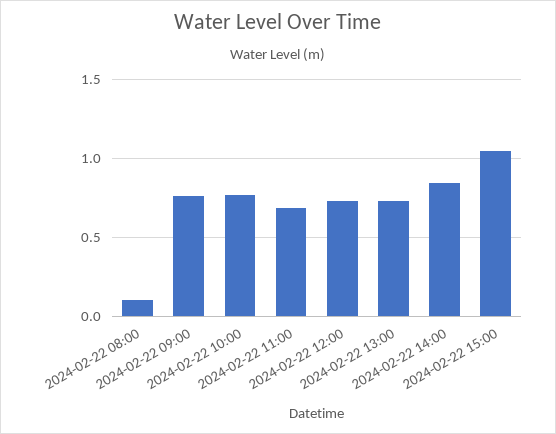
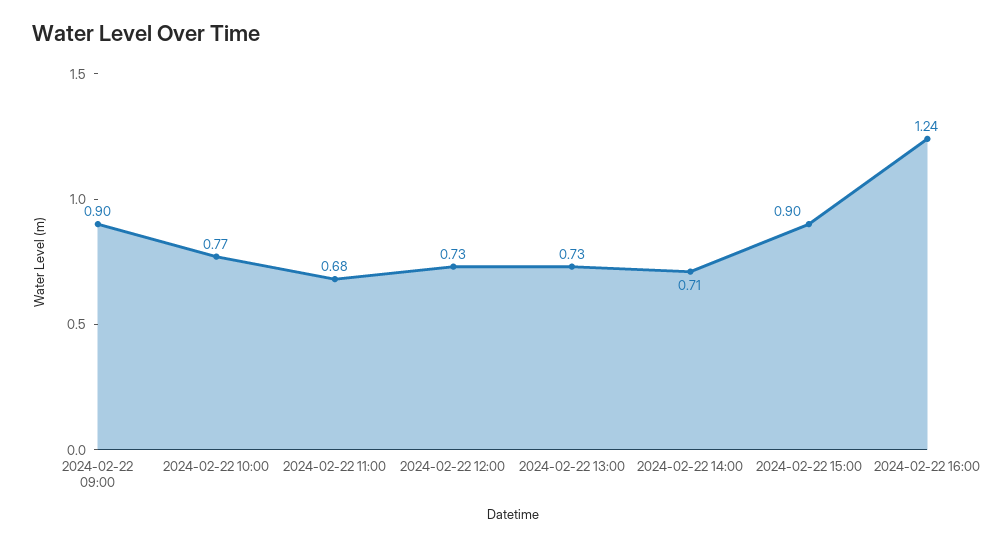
2024-02-22 08:00: 0.1 -> none
2024-02-22 09:00: 0.75 -> 0.9
2024-02-22 14:00: 0.85 -> 0.71
2024-02-22 15:00: 1.05 -> 0.9
2024-02-22 16:00: none -> 1.24

